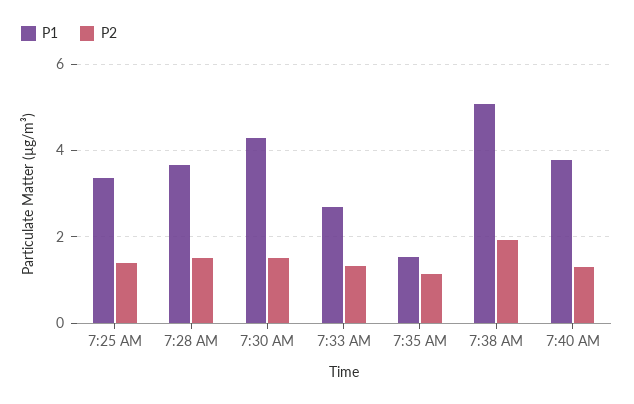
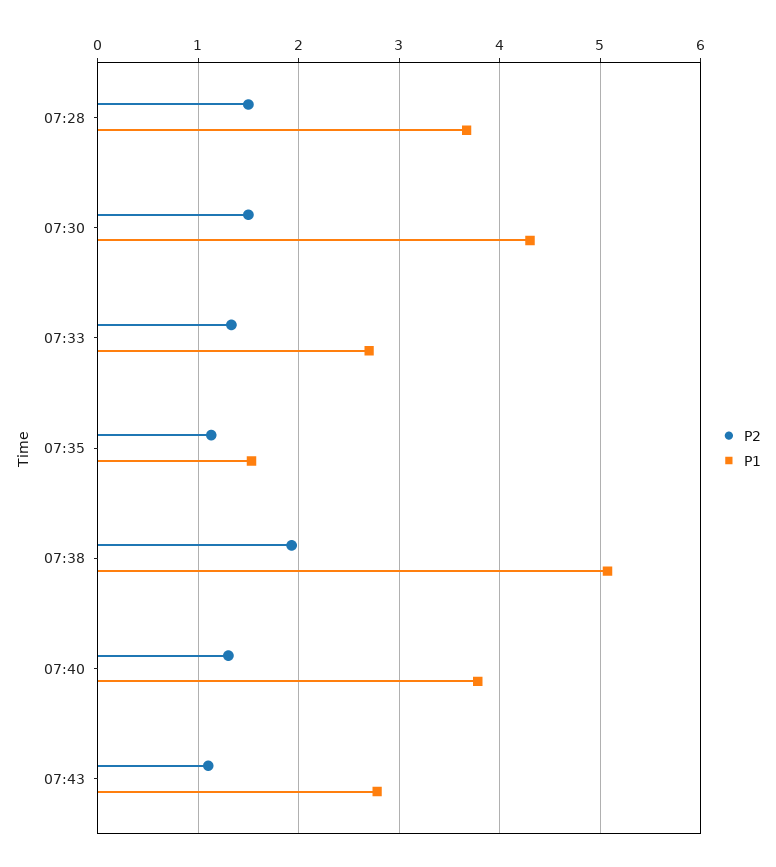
P1, 7:25 AM: 3.4 -> none
P2, 7:25 AM: 1.4 -> none
P2, 07:43: none -> 1.1
P1, 07:43: none -> 2.8

